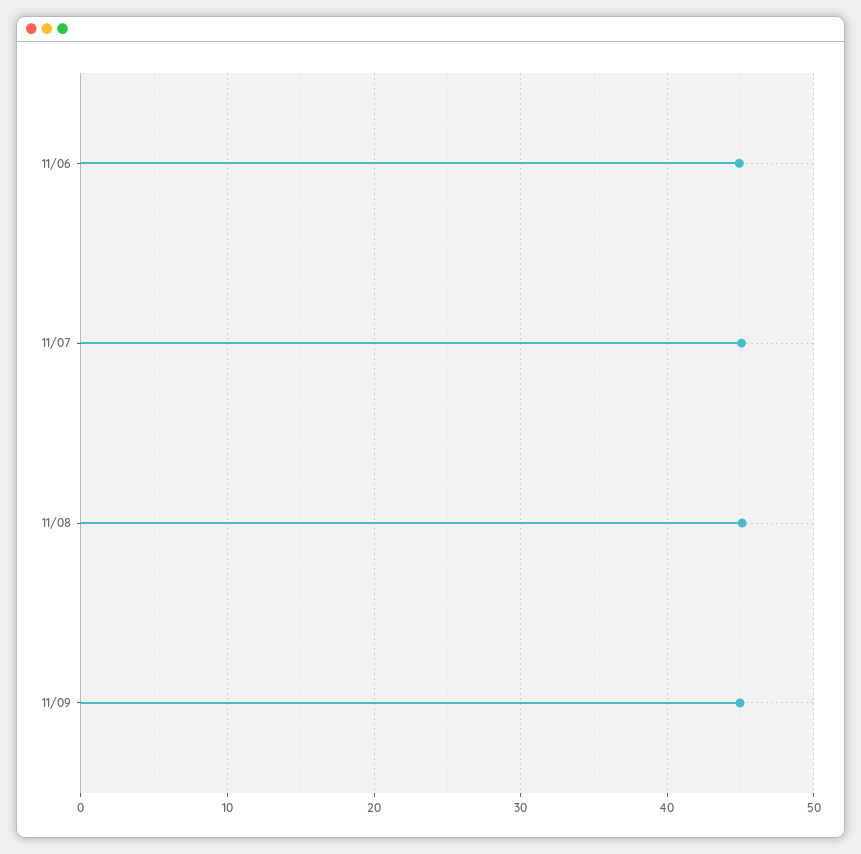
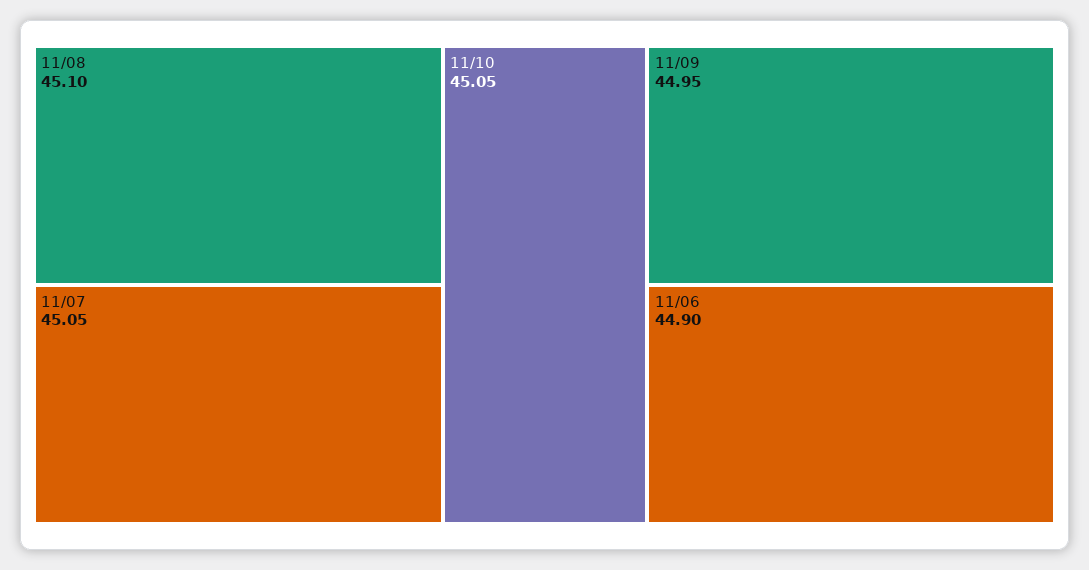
11/10: none -> 45.05

